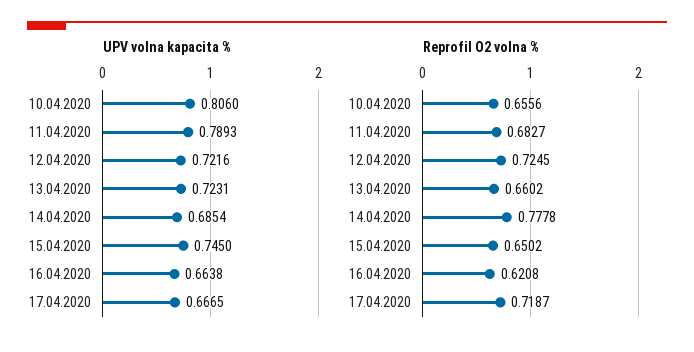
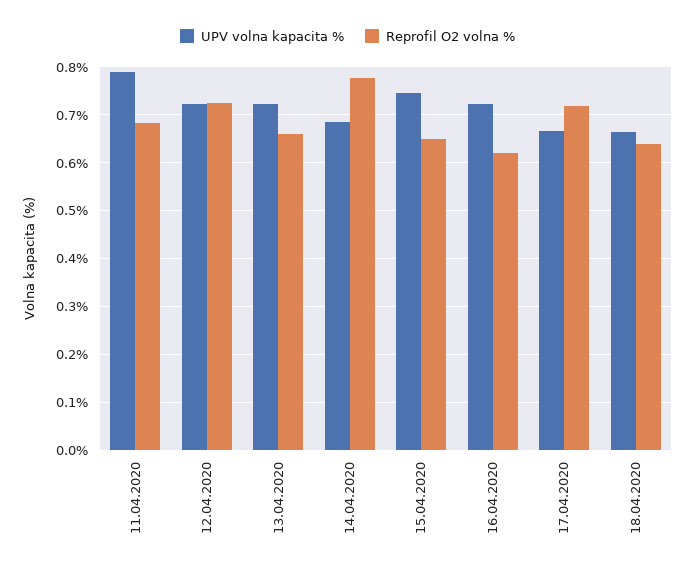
UPV volna kapacita %, 10.04.2020: 0.806 -> none
UPV volna kapacita %, 16.04.2020: 0.6638 -> 0.72
Reprofil O2 volna %, 10.04.2020: 0.6556 -> none
UPV volna kapacita %, 18.04.2020: none -> 0.66
Reprofil O2 volna %, 18.04.2020: none -> 0.64

